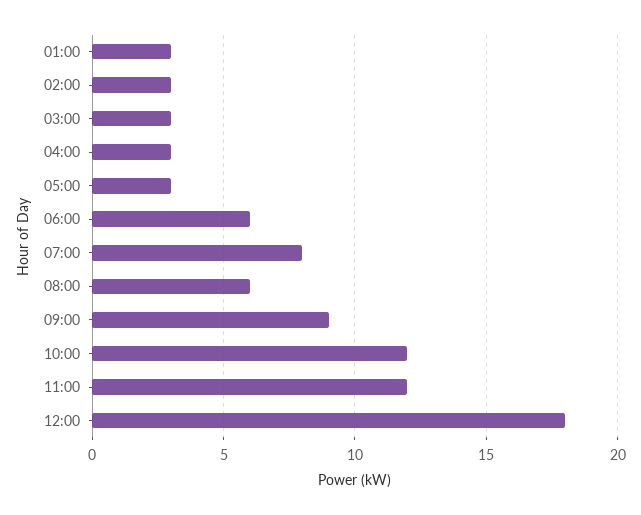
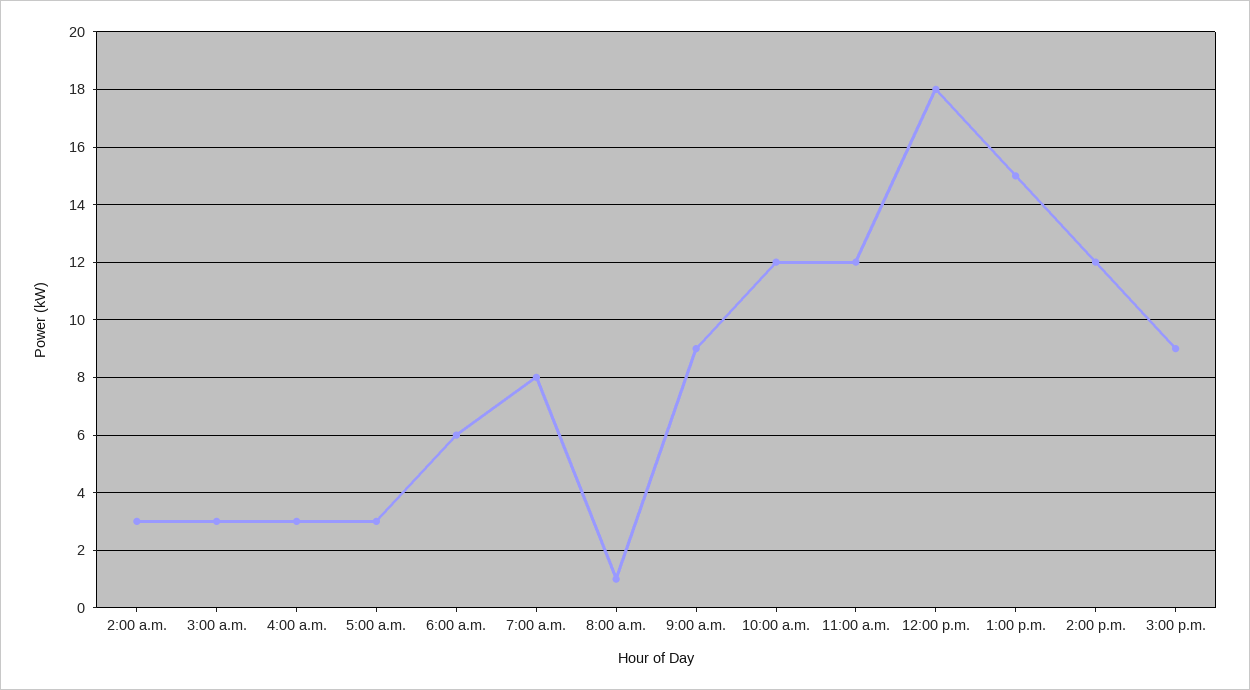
01:00: 3 -> none
08:00: 6 -> 1
1:00 p.m.: none -> 15
2:00 p.m.: none -> 12
3:00 p.m.: none -> 9

